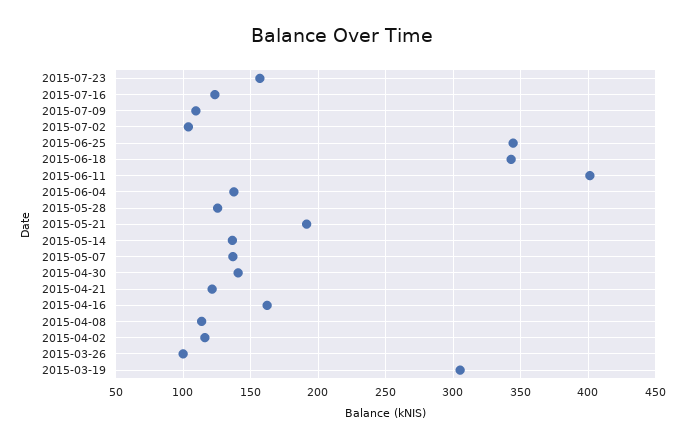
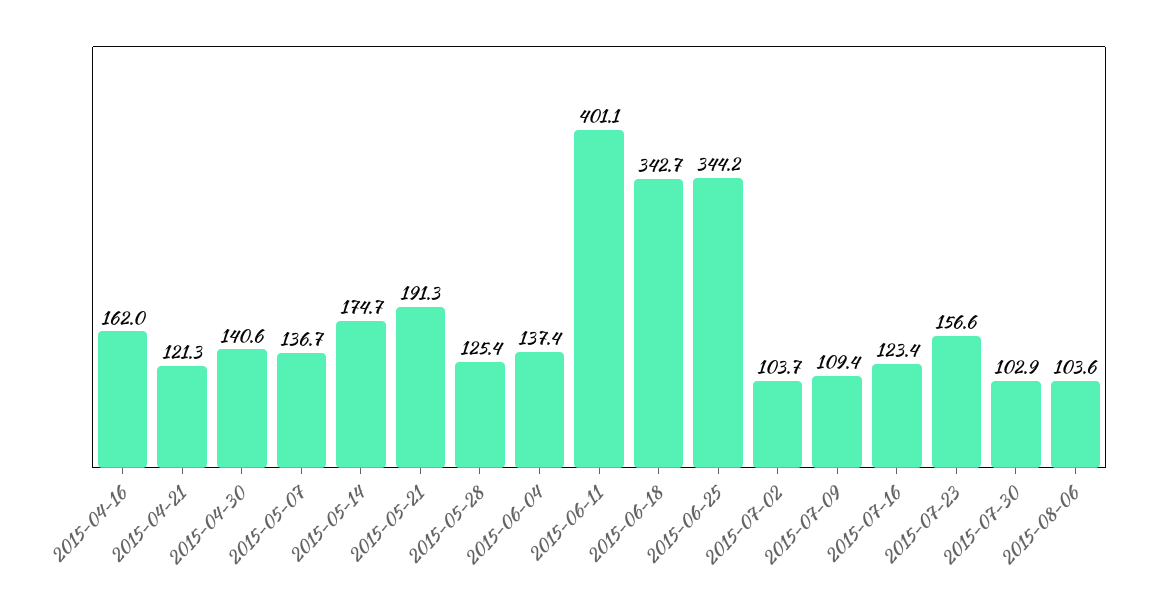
2015-05-14: 135 -> 174.7
2015-04-08: 115 -> none
2015-04-02: 115 -> none
2015-03-26: 100 -> none
2015-03-19: 305 -> none
2015-07-30: none -> 102.9
2015-08-06: none -> 103.6

